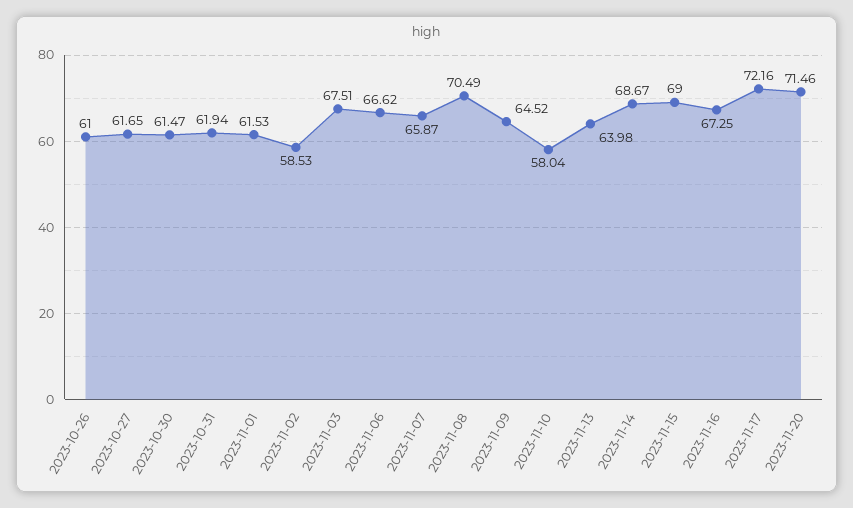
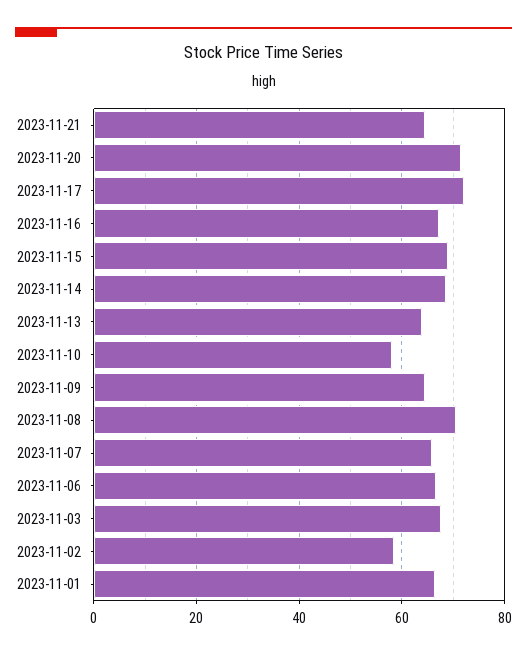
2023-10-26: 61 -> none
2023-10-27: 61.65 -> none
2023-10-30: 61.47 -> none
2023-10-31: 61.94 -> none
2023-11-01: 61.53 -> 66
2023-11-21: none -> 64

